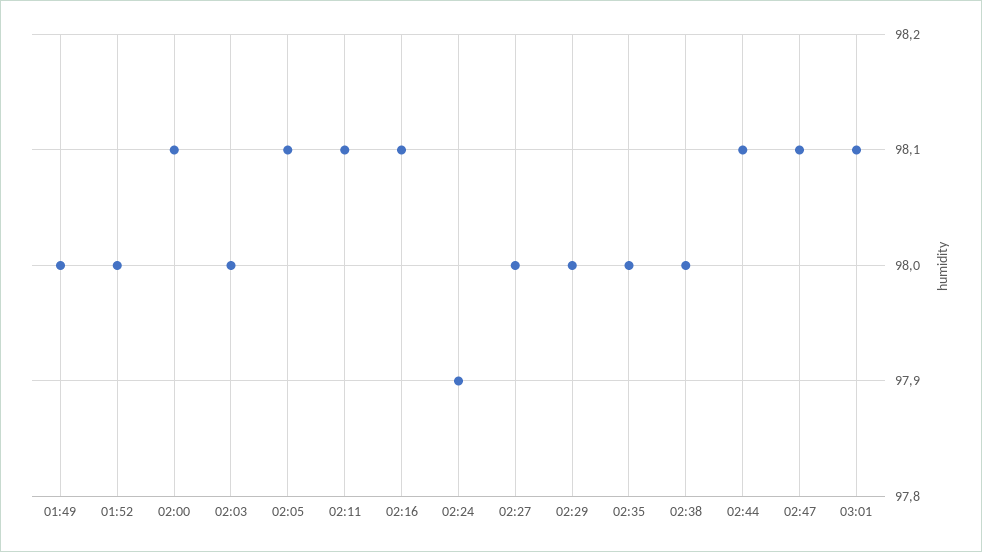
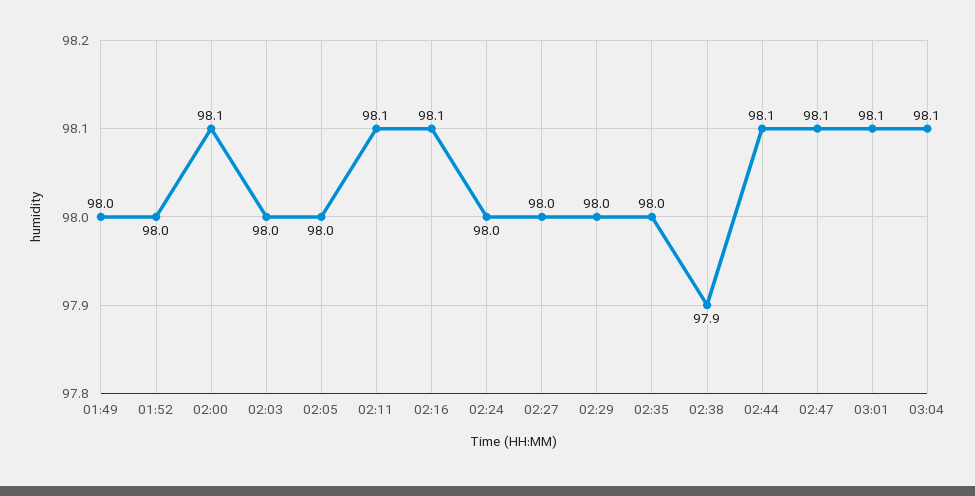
02:05: 98.1 -> 98
02:24: 97.9 -> 98
02:38: 98 -> 97.9
03:04: none -> 98.1

